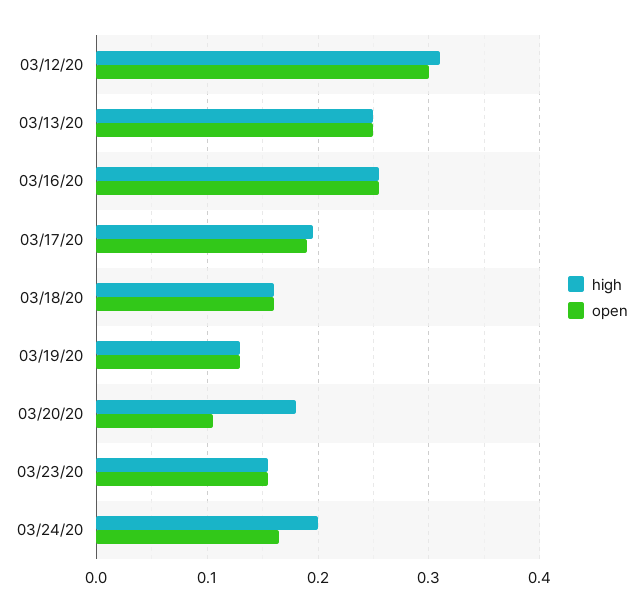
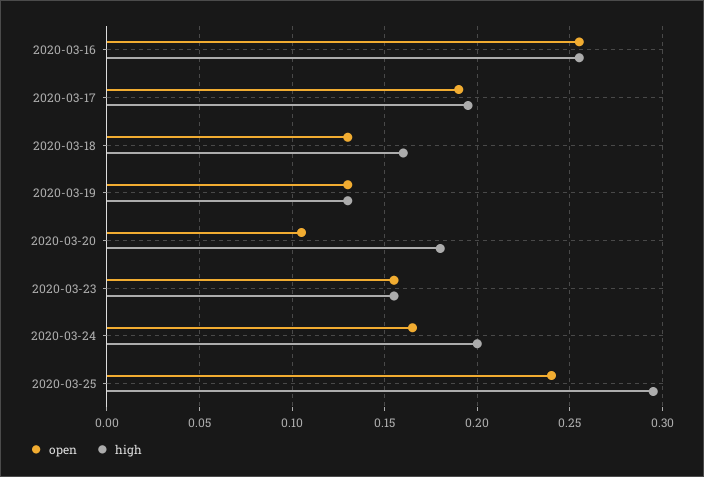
high, 03/12/20: 0.31 -> none
open, 03/12/20: 0.3 -> none
high, 03/13/20: 0.25 -> none
open, 03/13/20: 0.25 -> none
open, 03/18/20: 0.16 -> 0.13
open, 2020-03-25: none -> 0.24
high, 2020-03-25: none -> 0.295

